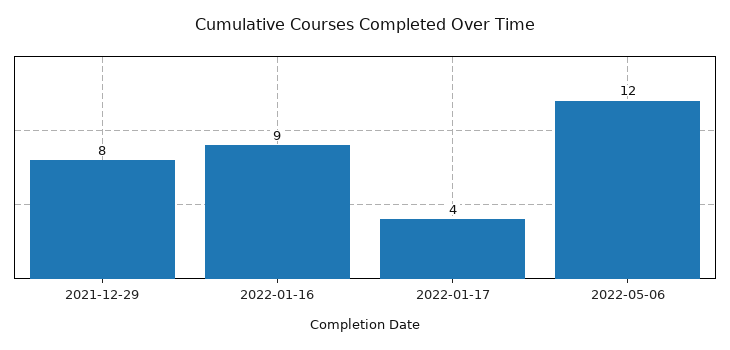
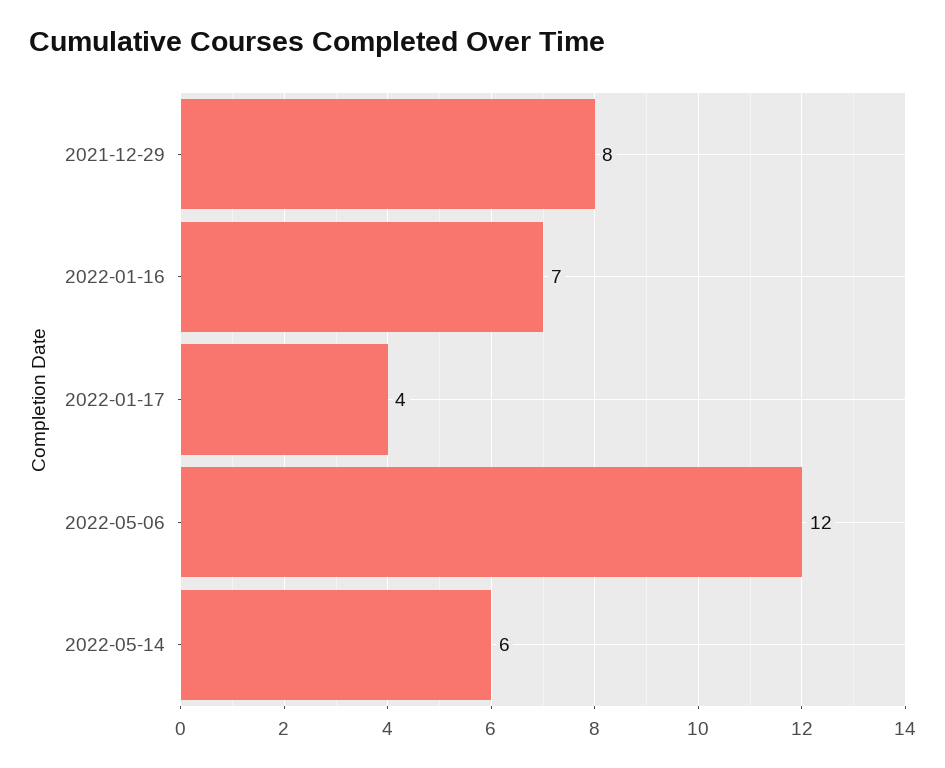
2022-01-16: 9 -> 7
2022-05-14: none -> 6

